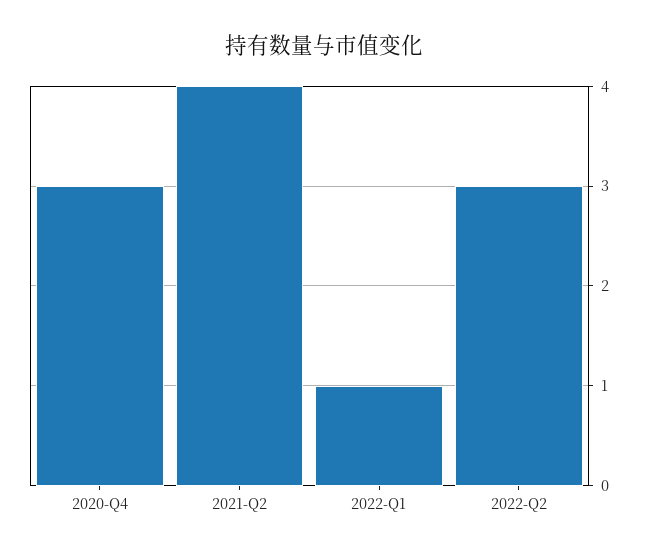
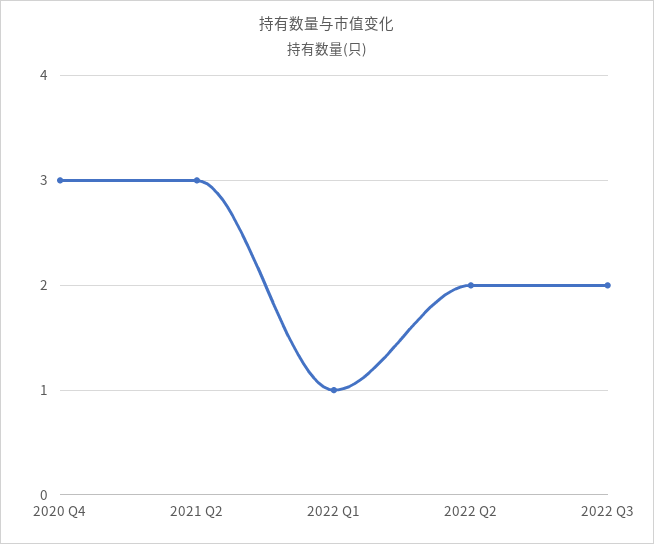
2021-Q2: 4 -> 3
2022-Q2: 3 -> 2
2022 Q3: none -> 2

